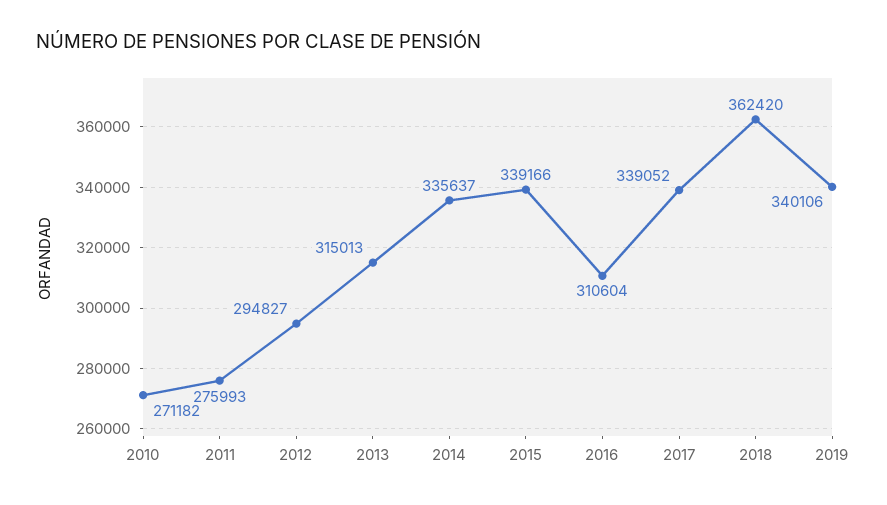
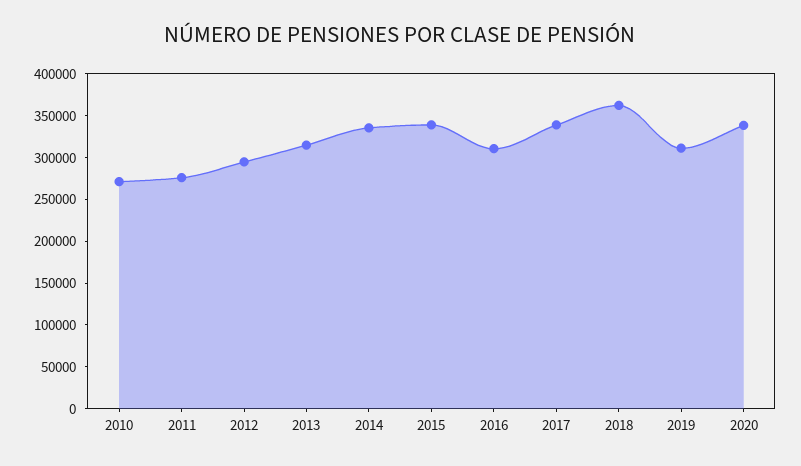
2019: 340106 -> 310000
2020: none -> 340000

